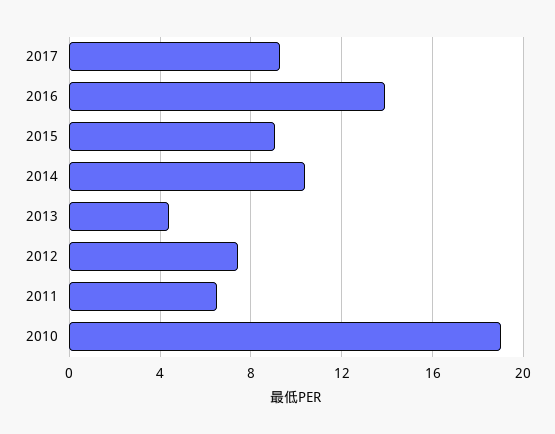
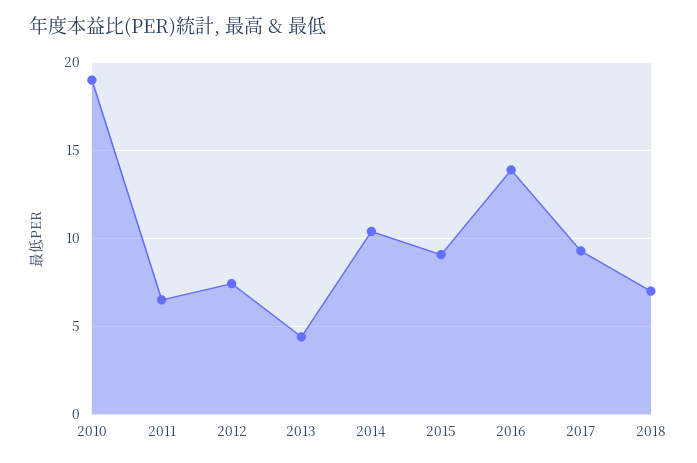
2018: none -> 7

